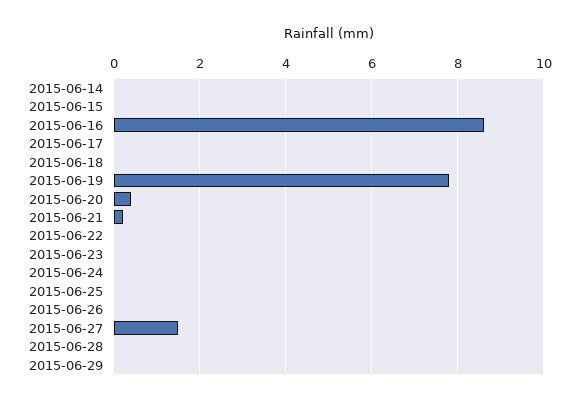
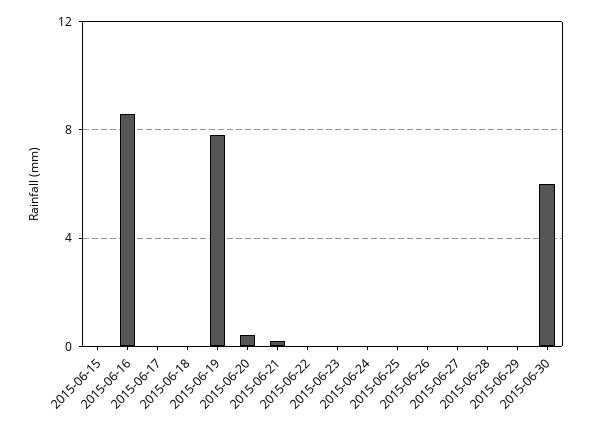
2015-06-14: 0 -> none
2015-06-27: 1.5 -> 0
2015-06-30: none -> 6

